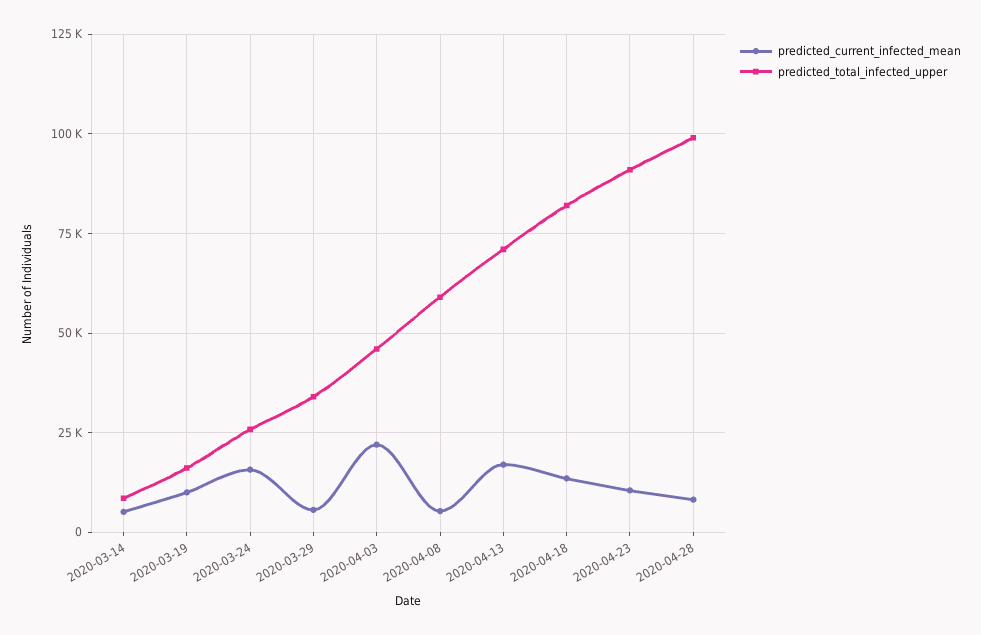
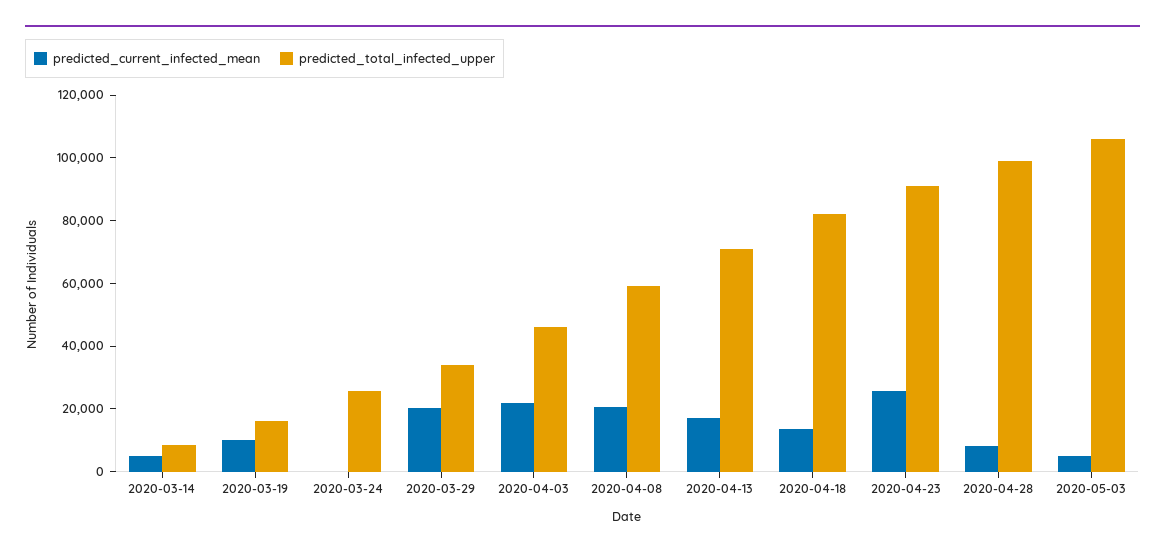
predicted_current_infected_mean, 2020-03-24: 15000 -> 0
predicted_current_infected_mean, 2020-03-29: 5000 -> 20000
predicted_current_infected_mean, 2020-04-08: 5000 -> 20000
predicted_current_infected_mean, 2020-04-23: 10000 -> 25000
predicted_current_infected_mean, 2020-05-03: none -> 5000
predicted_total_infected_upper, 2020-05-03: none -> 105000

